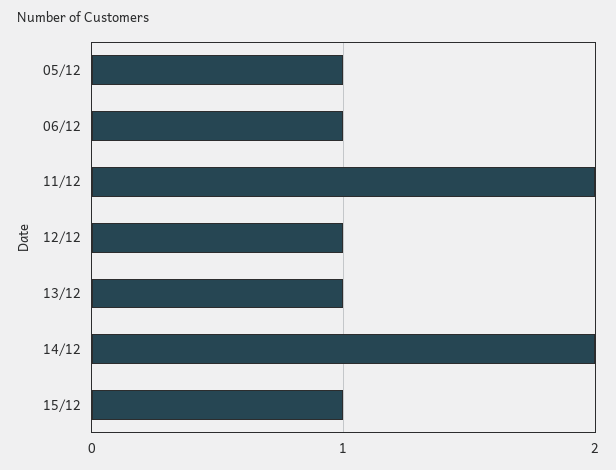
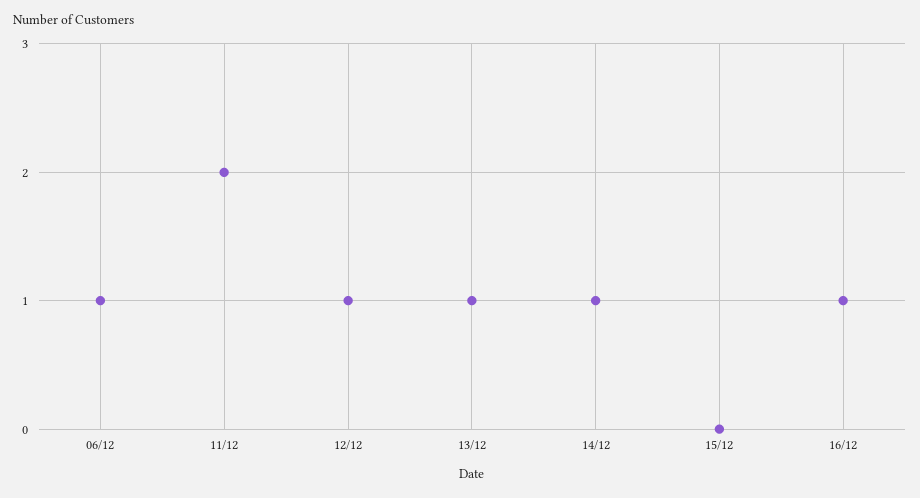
05/12: 1 -> none
14/12: 2 -> 1
15/12: 1 -> 0
16/12: none -> 1

